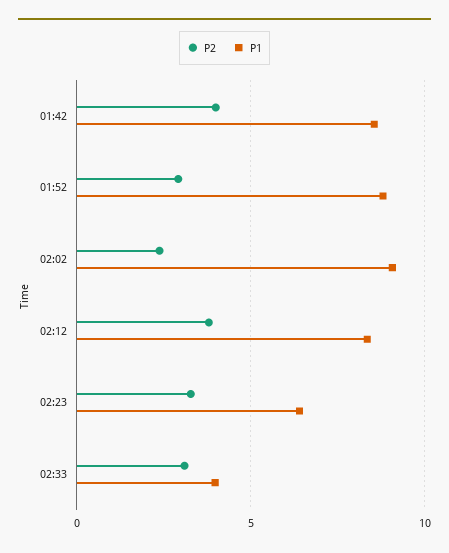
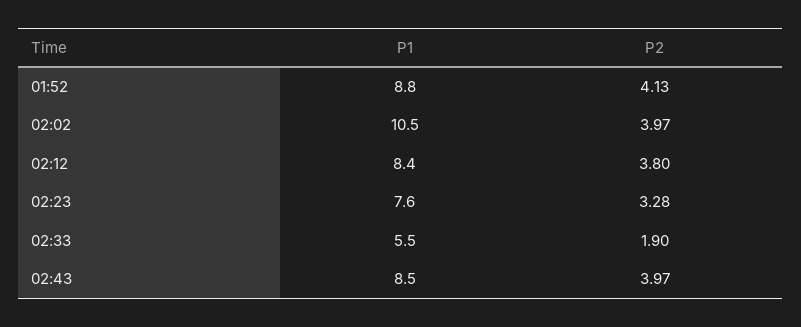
P2, 01:42: 4 -> none
P1, 01:42: 8.5 -> none
P2, 01:52: 3 -> 4.13
P2, 02:02: 2.5 -> 3.97
P1, 02:02: 9 -> 10.5
P1, 02:23: 6.5 -> 7.6
P2, 02:33: 3 -> 1.9
P1, 02:33: 4 -> 5.5
P1, 02:43: none -> 8.5
P2, 02:43: none -> 3.97

